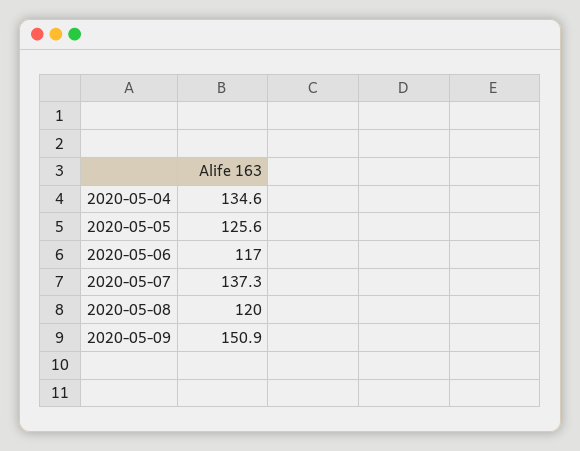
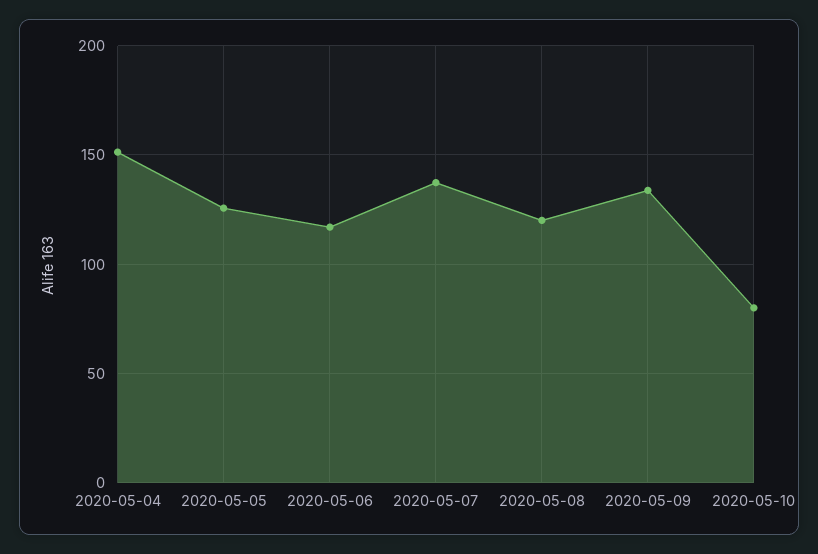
2020-05-04: 134.6 -> 150
2020-05-09: 150.9 -> 135
2020-05-10: none -> 80

